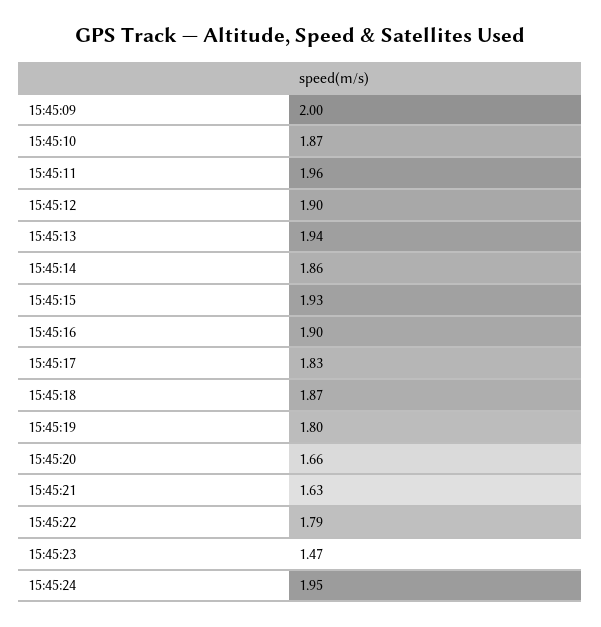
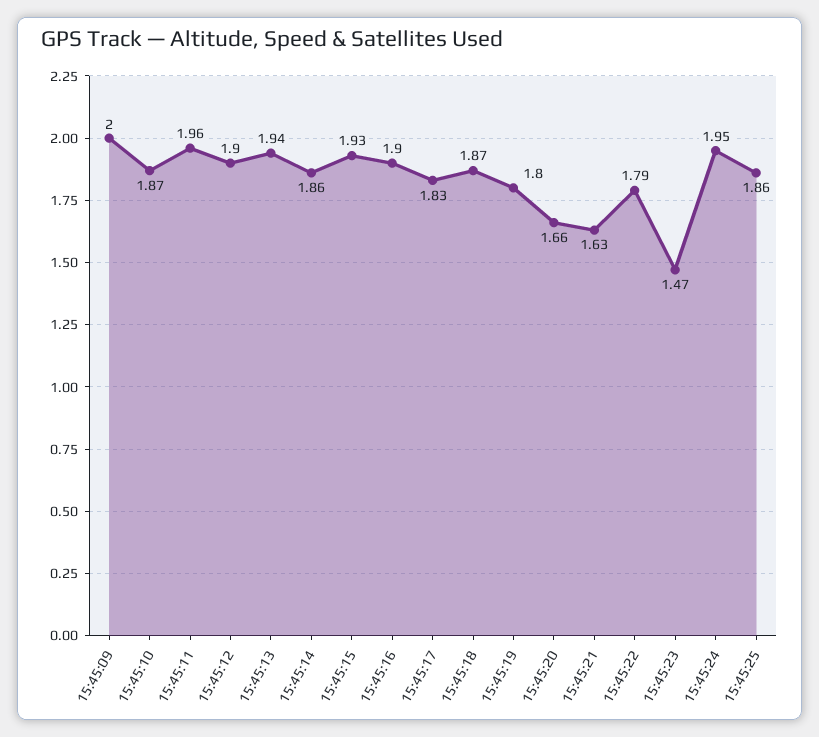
15:45:25: none -> 1.86

